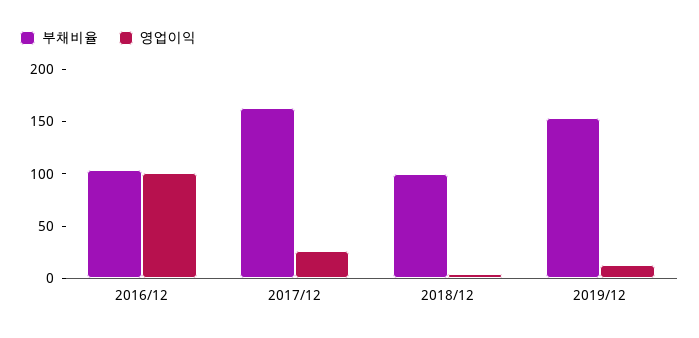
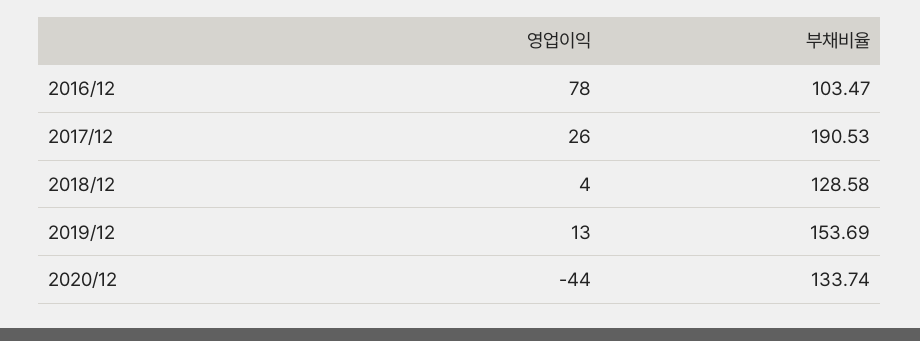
영업이익, 2016/12: 100 -> 78
부채비율, 2017/12: 160 -> 190.53
부채비율, 2018/12: 100 -> 128.58
영업이익, 2020/12: none -> -44
부채비율, 2020/12: none -> 133.74

